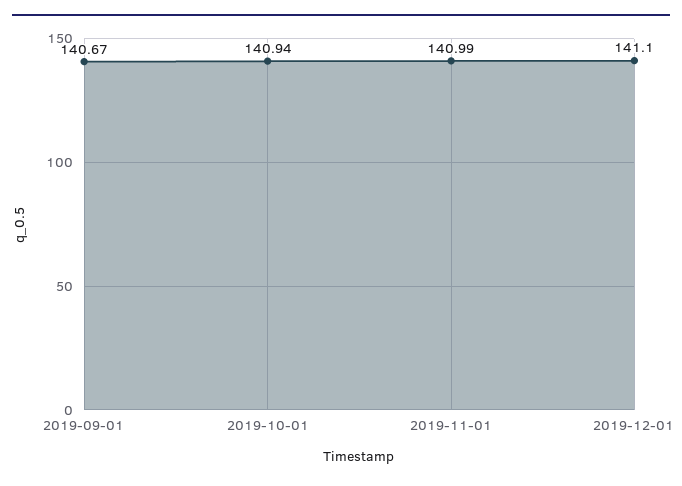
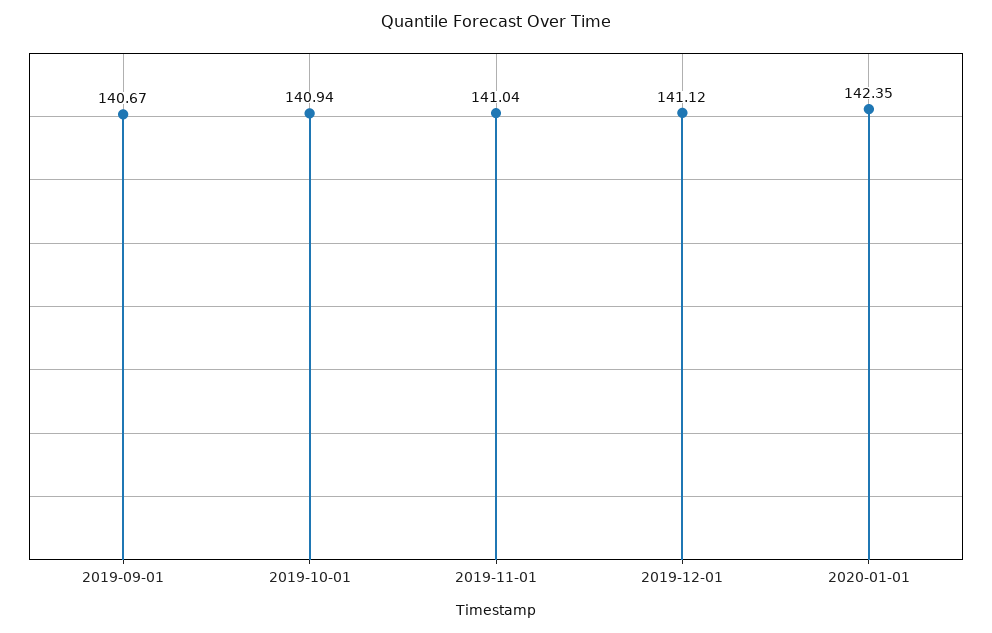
2019-11-01: 140.99 -> 141.04
2019-12-01: 141.1 -> 141.12
2020-01-01: none -> 142.35

